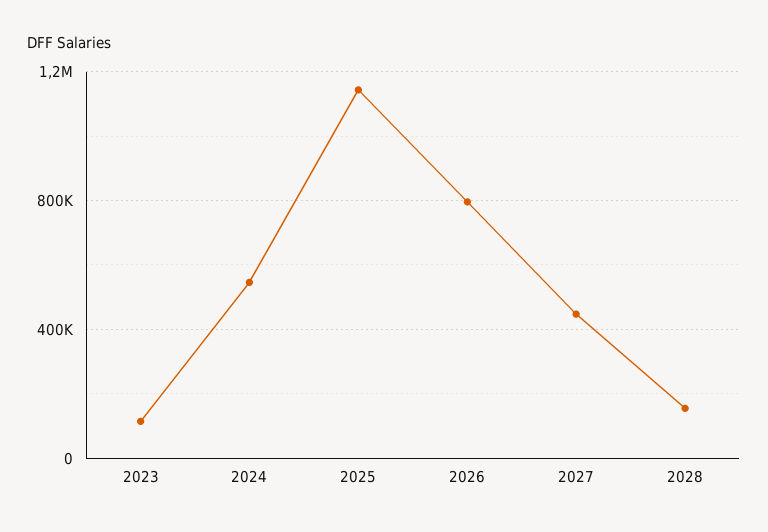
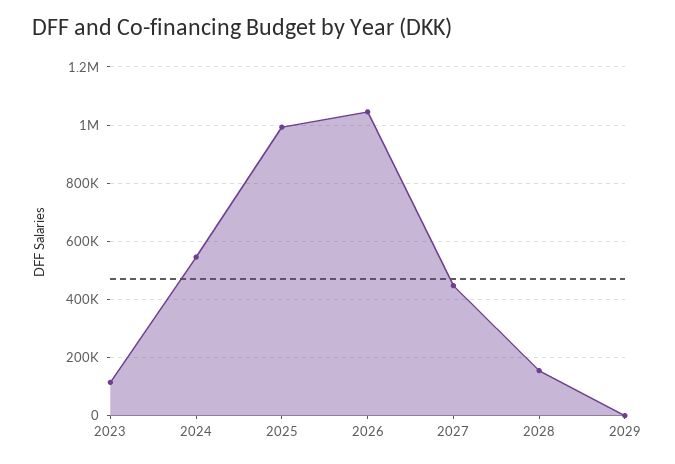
2025: 1150000 -> 1000000
2026: 800000 -> 1050000
2029: none -> 0

